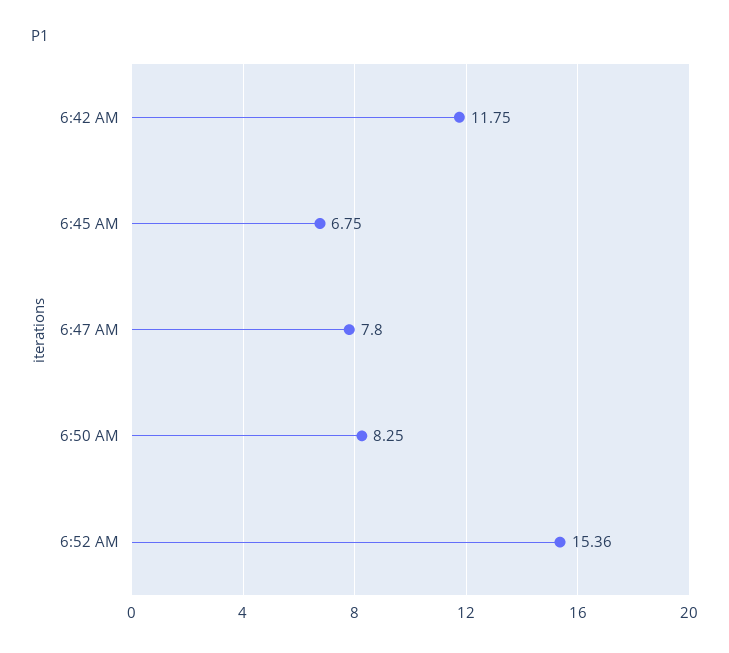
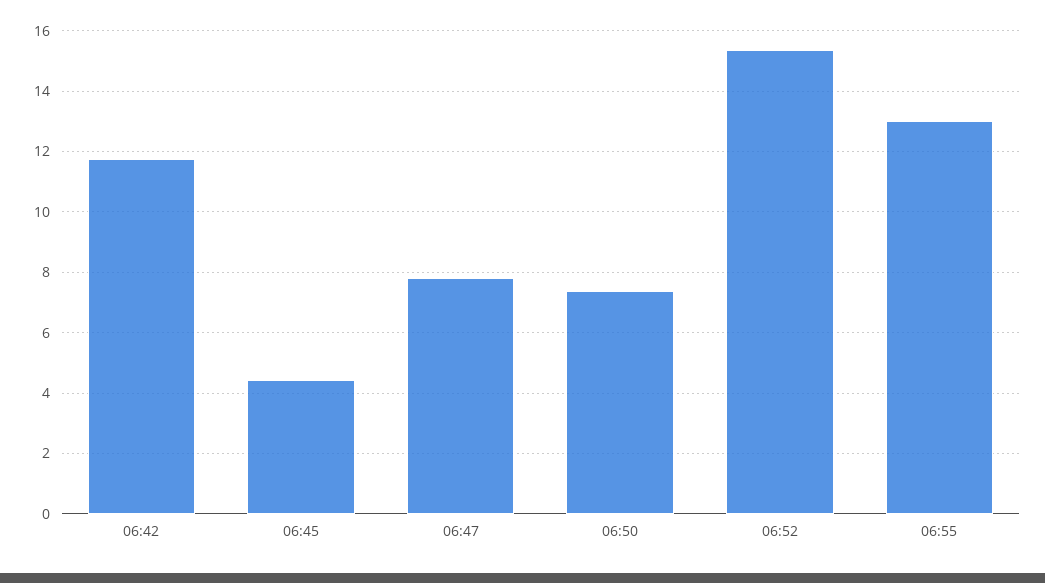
6:45 AM: 6.75 -> 4.4
6:50 AM: 8.25 -> 7.4
06:55: none -> 13

